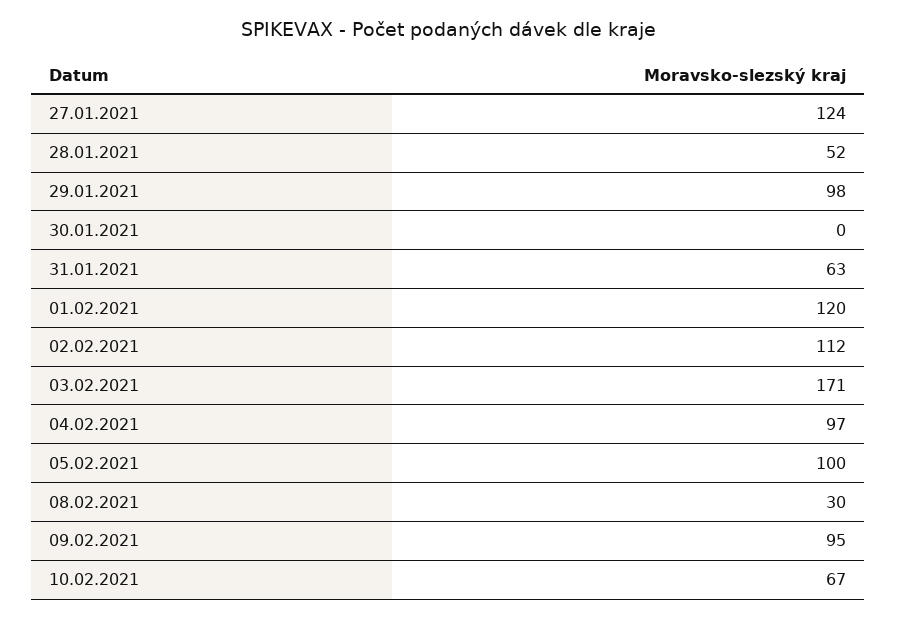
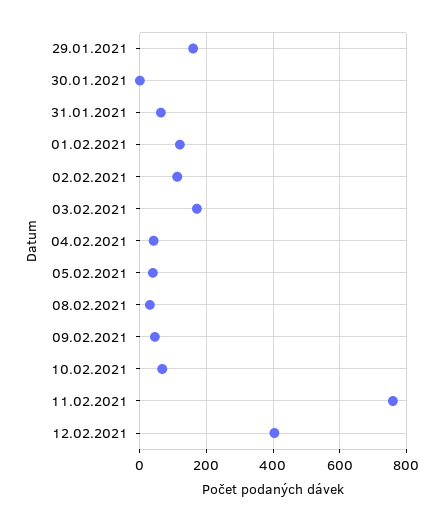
27.01.2021: 124 -> none
28.01.2021: 52 -> none
29.01.2021: 98 -> 160
04.02.2021: 97 -> 40
05.02.2021: 100 -> 40
09.02.2021: 95 -> 40
11.02.2021: none -> 760
12.02.2021: none -> 400

